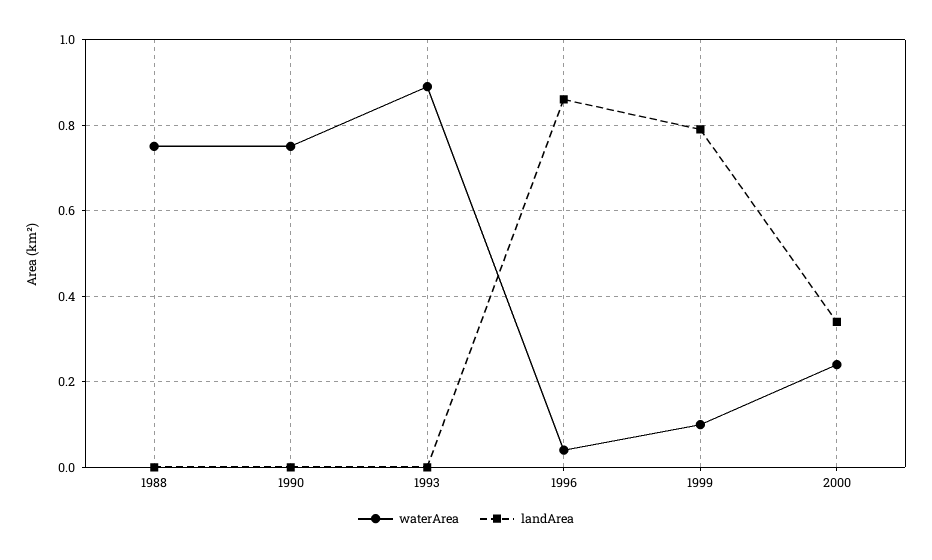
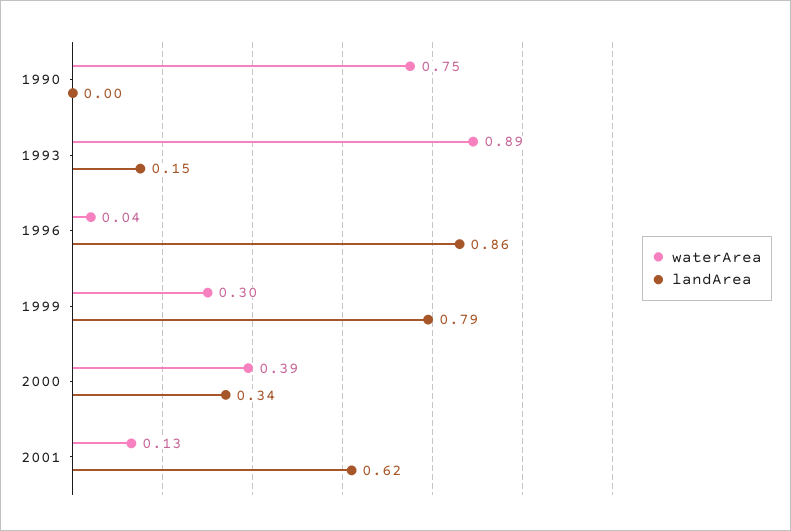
waterArea, 1988: 0.75 -> none
landArea, 1988: 0 -> none
landArea, 1993: 0 -> 0.15
waterArea, 1999: 0.1 -> 0.3
waterArea, 2000: 0.25 -> 0.39
waterArea, 2001: none -> 0.13
landArea, 2001: none -> 0.62

